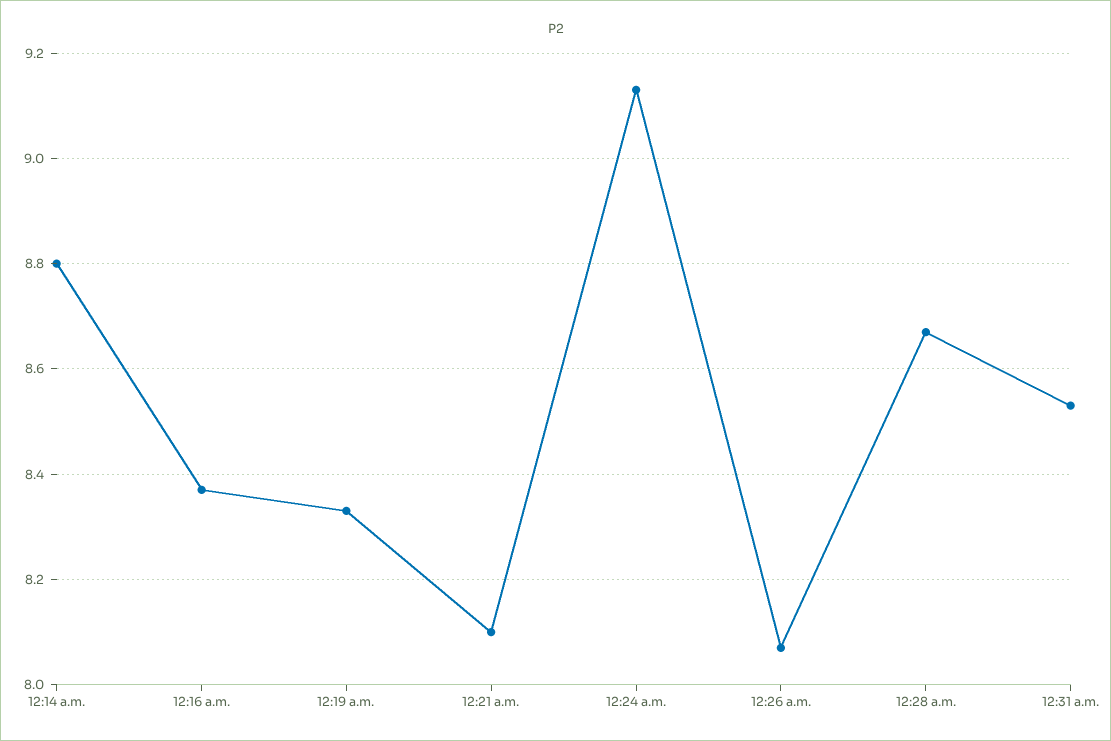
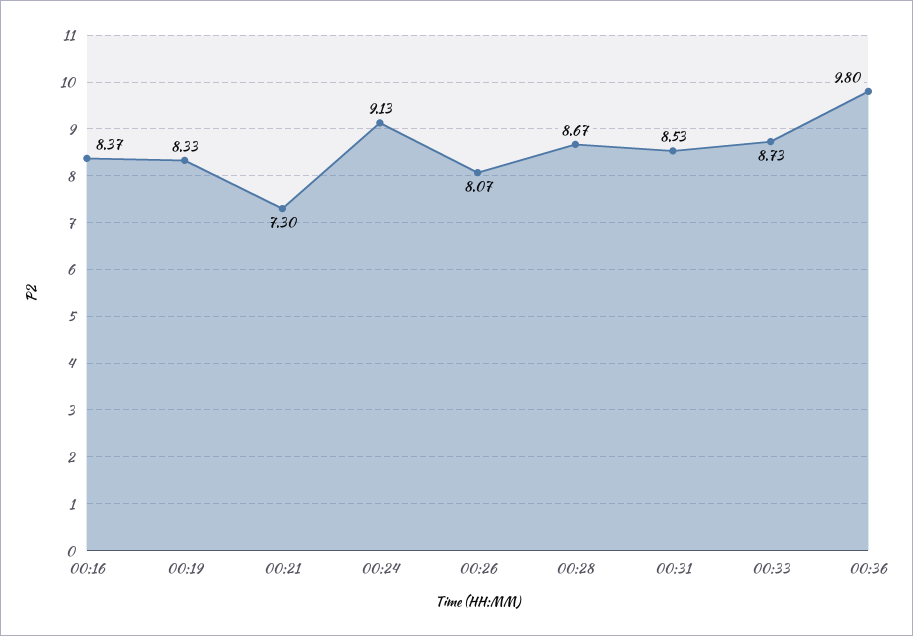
12:14 a.m.: 8.8 -> none
12:21 a.m.: 8.1 -> 7.3
00:33: none -> 8.73
00:36: none -> 9.8

